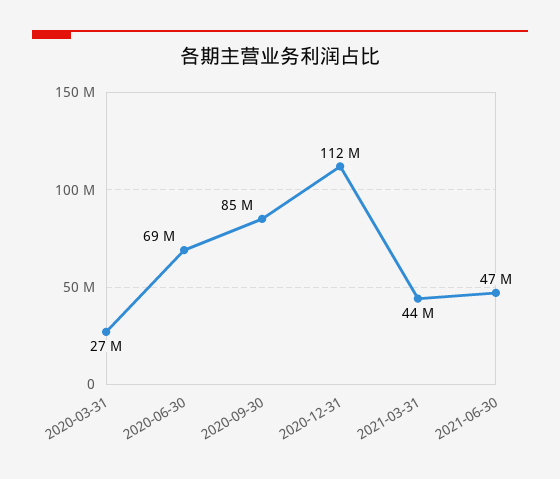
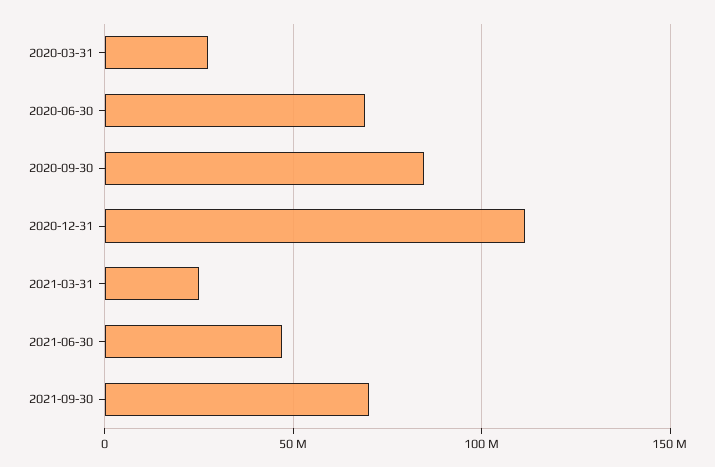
2021-03-31: 44000000 -> 25000000
2021-09-30: none -> 70000000

